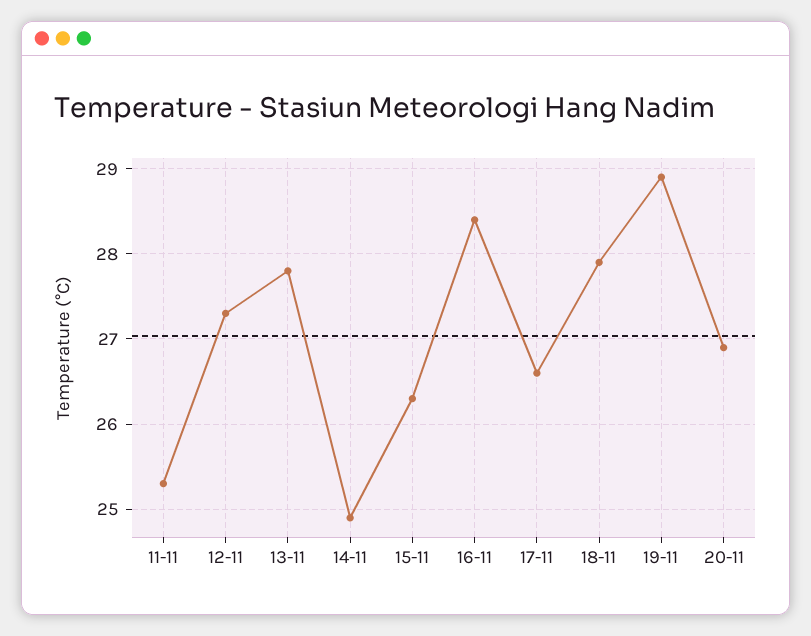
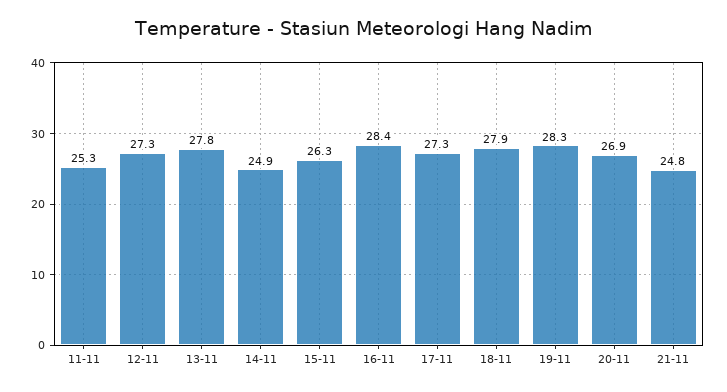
17-11: 26.6 -> 27.3
19-11: 28.9 -> 28.3
21-11: none -> 24.8

